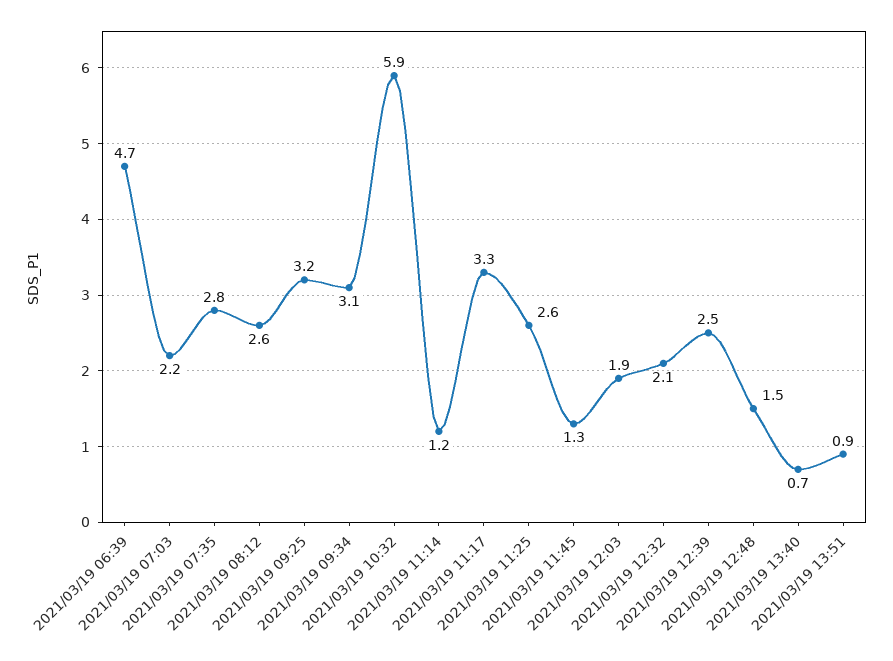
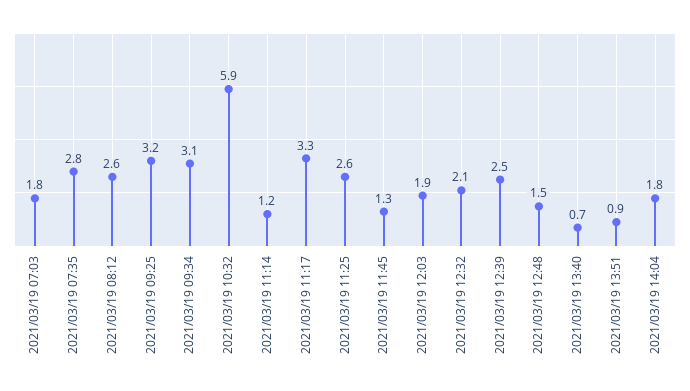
2021/03/19 06:39: 4.7 -> none
2021/03/19 07:03: 2.2 -> 1.8
2021/03/19 14:04: none -> 1.8

